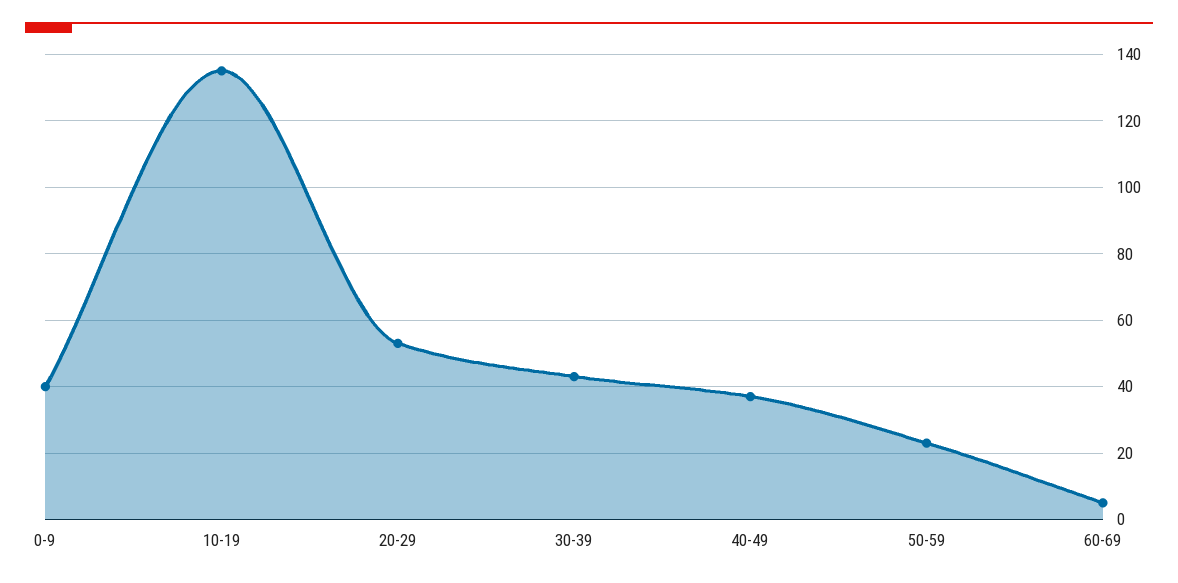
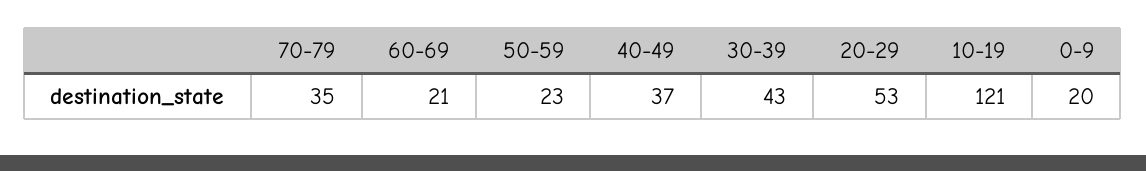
0-9: 40 -> 20
10-19: 135 -> 121
60-69: 5 -> 21
70-79: none -> 35

